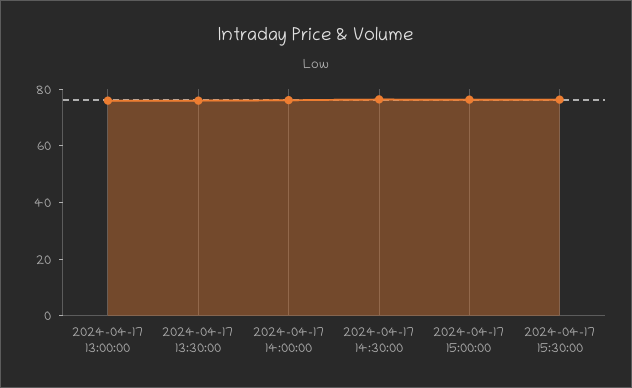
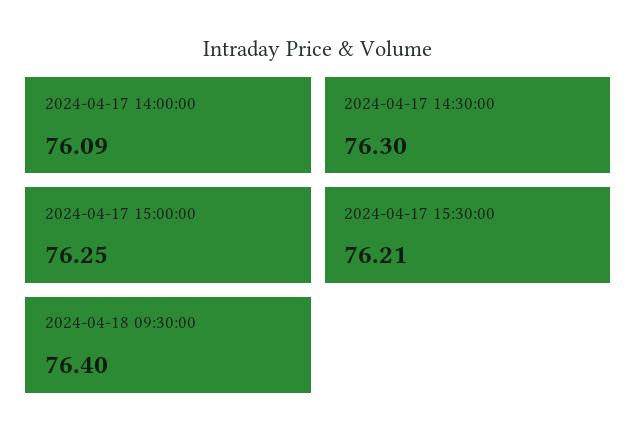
2024-04-17 13:00:00: 75 -> none
2024-04-17 13:30:00: 75 -> none
2024-04-18 09:30:00: none -> 76.4

